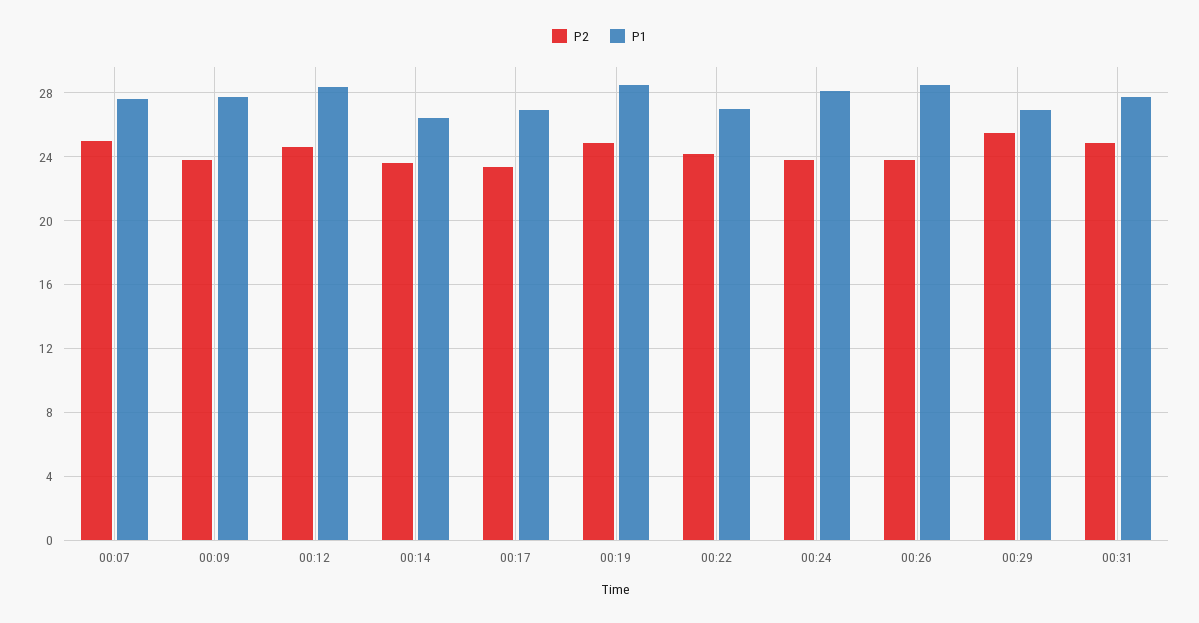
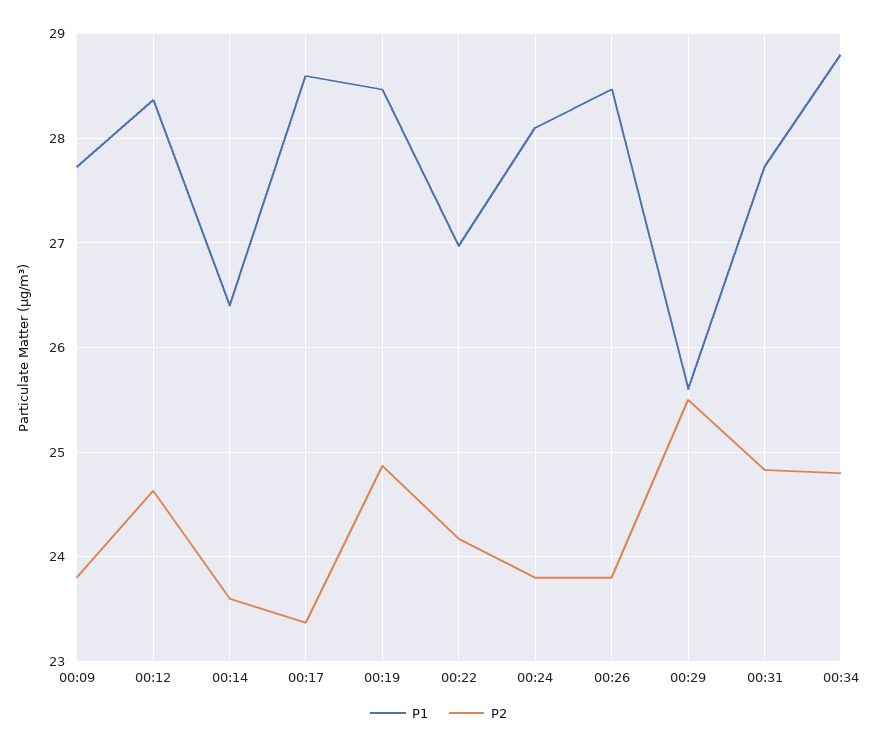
P2, 00:07: 25 -> none
P1, 00:07: 27.5 -> none
P1, 00:17: 27 -> 28.6
P1, 00:29: 27 -> 25.6
P1, 00:34: none -> 28.8
P2, 00:34: none -> 24.8

